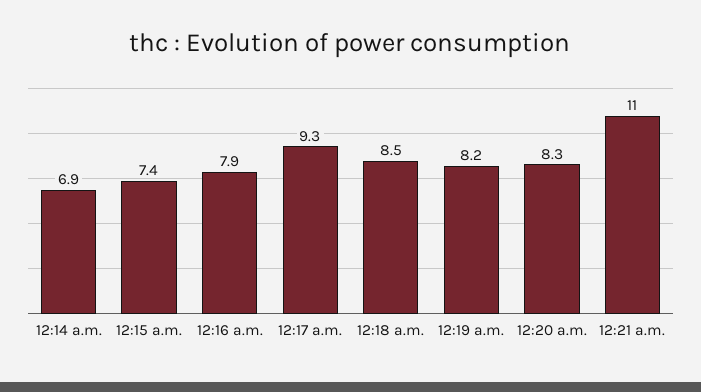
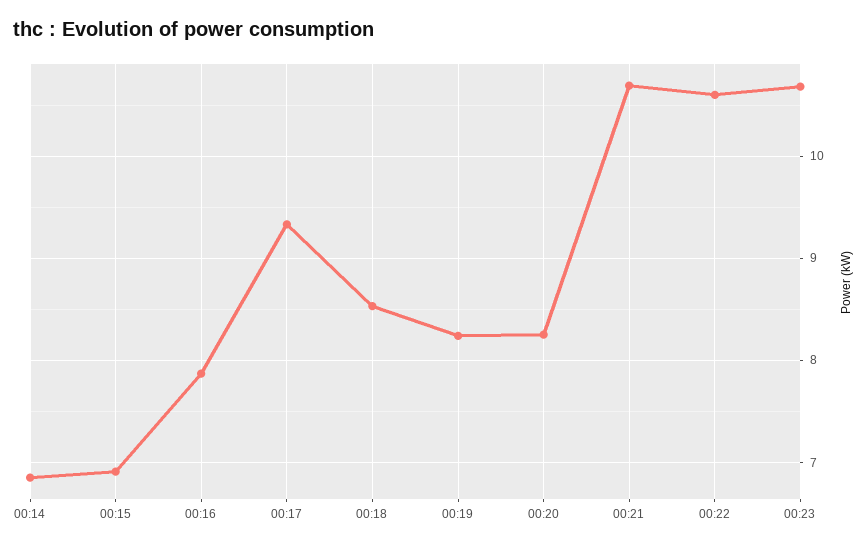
12:15 a.m.: 7.4 -> 6.9
12:21 a.m.: 11 -> 10.7
00:22: none -> 10.6
00:23: none -> 10.7

